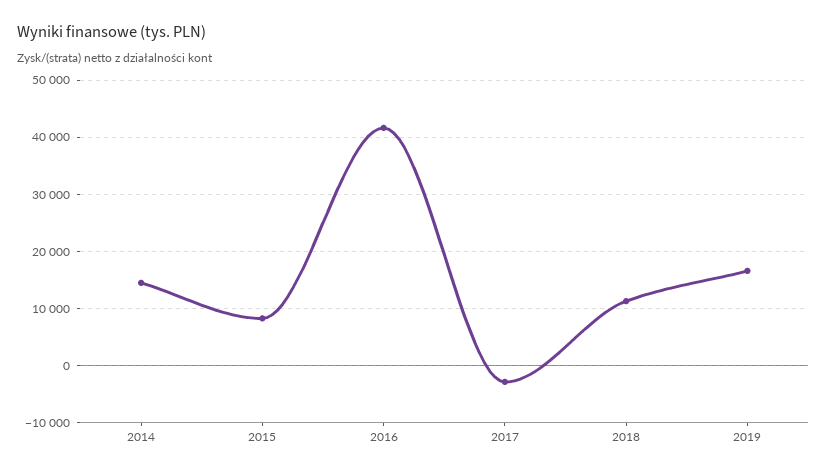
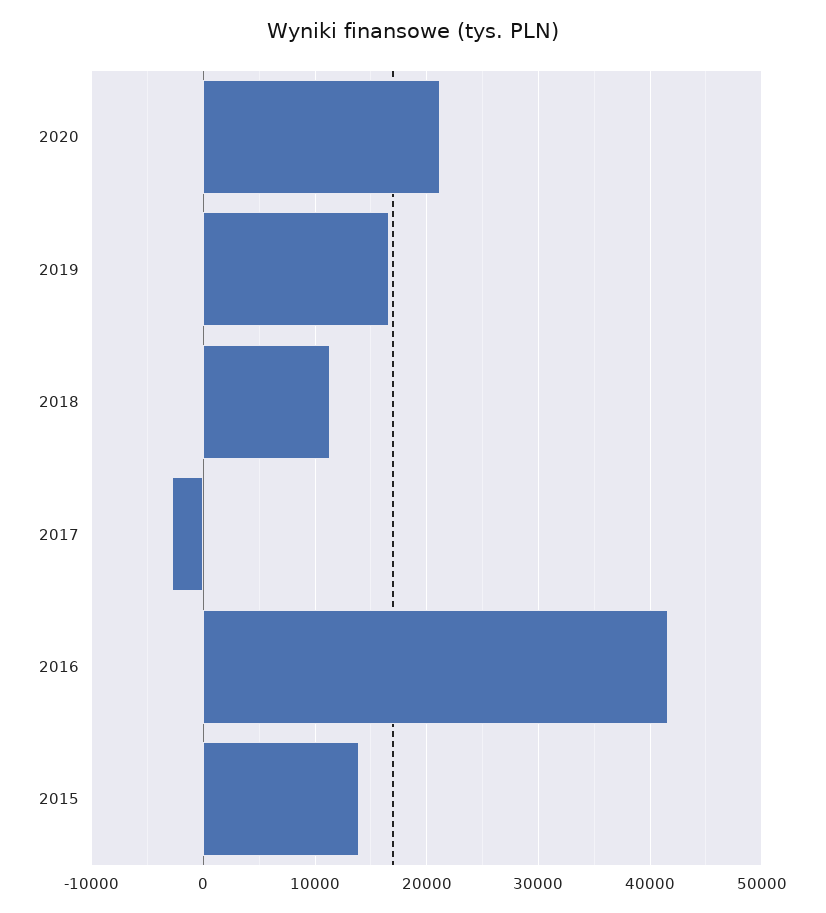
2014: 14000 -> none
2015: 8000 -> 14000
2020: none -> 21000

